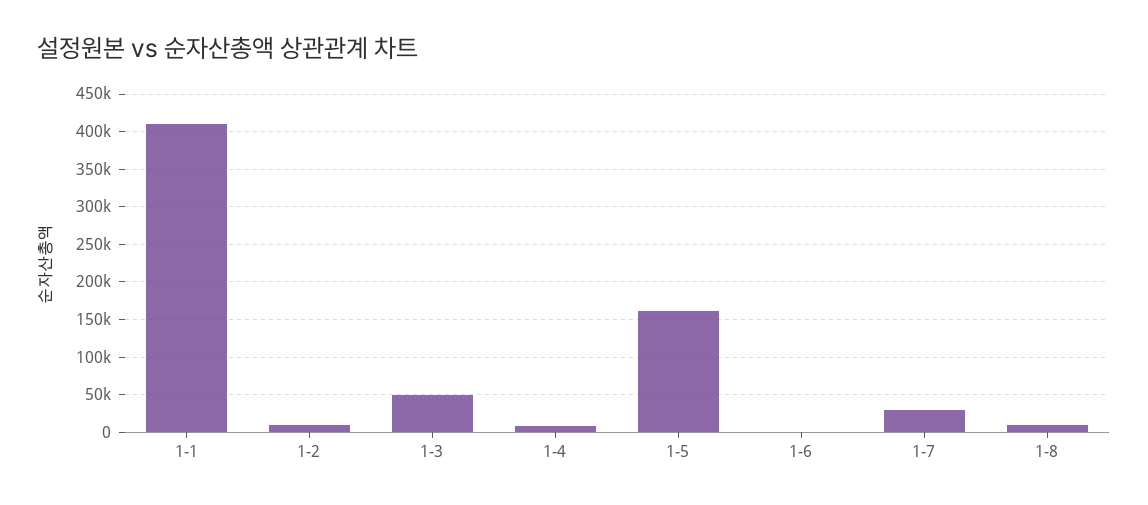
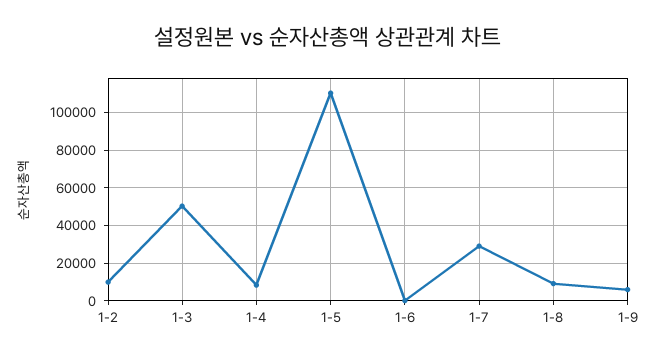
1-1: 410000 -> none
1-5: 160000 -> 110000
1-9: none -> 5000

